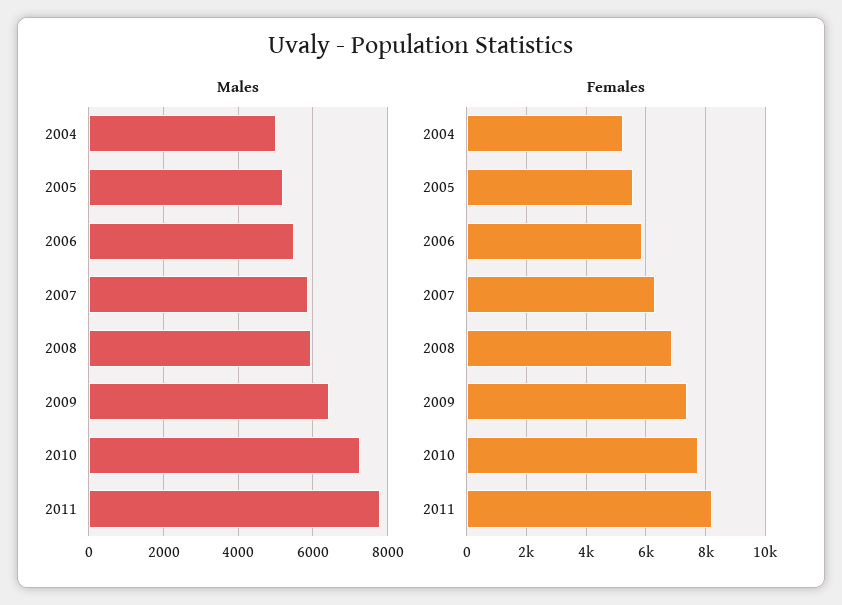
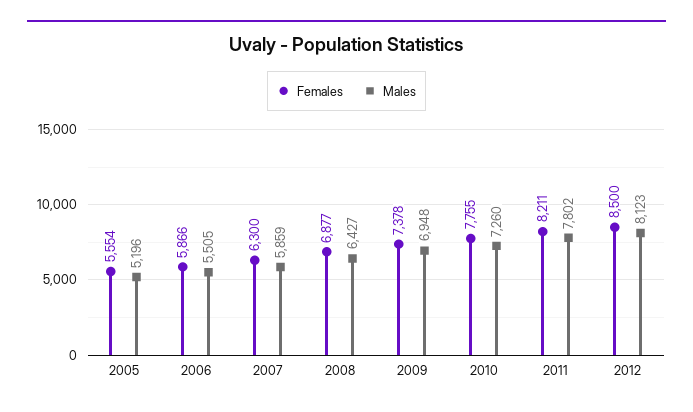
Males, 2004: 5000 -> none
Males, 2008: 6000 -> 6427
Males, 2009: 6400 -> 6948
Females, 2004: 5250 -> none
Females, 2012: none -> 8500
Males, 2012: none -> 8123

